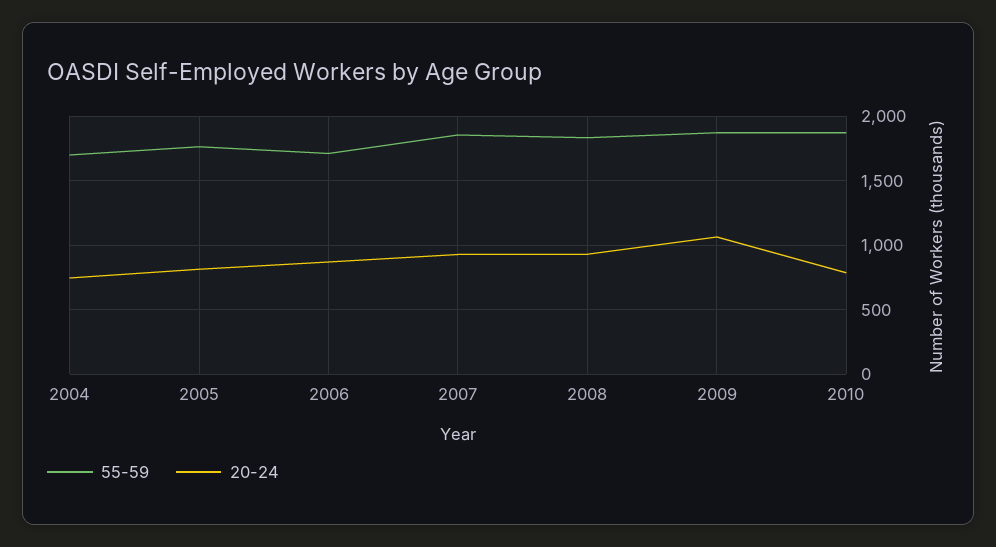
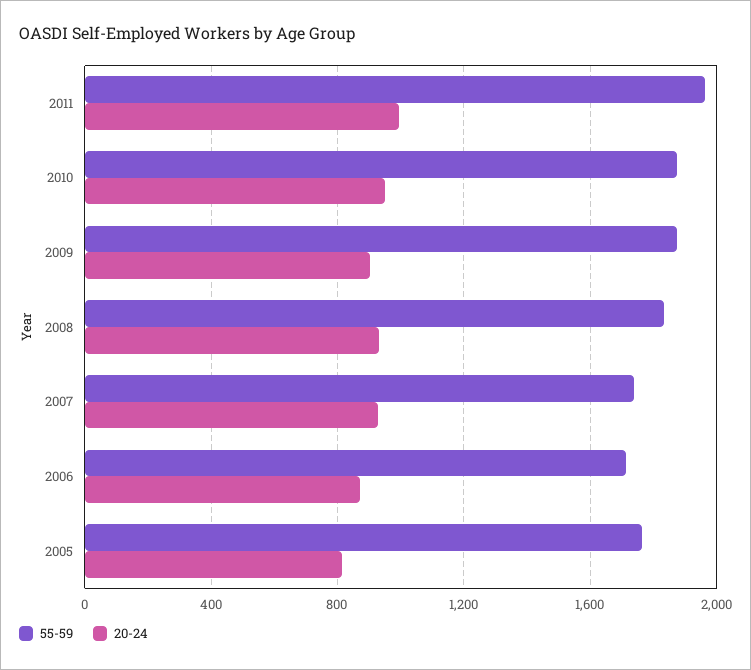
55-59, 2004: 1700 -> none
20-24, 2004: 750 -> none
55-59, 2007: 1850 -> 1750
20-24, 2009: 1050 -> 900
20-24, 2010: 800 -> 950
55-59, 2011: none -> 1950
20-24, 2011: none -> 1000

